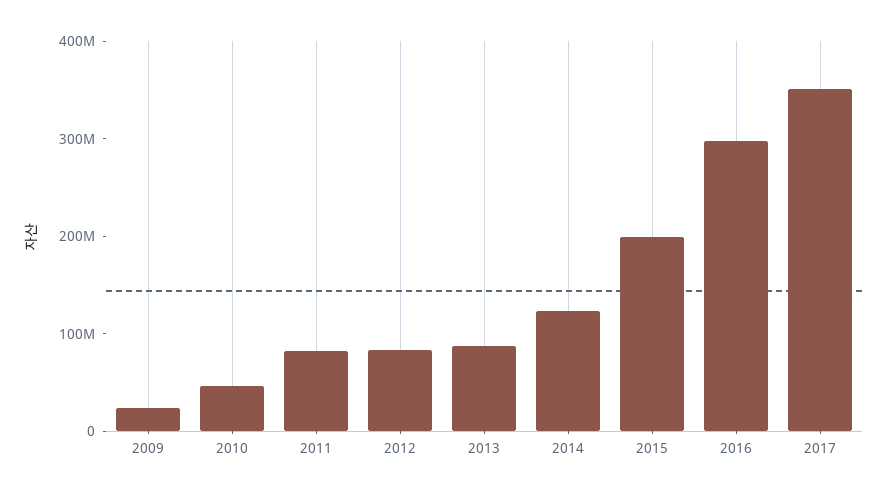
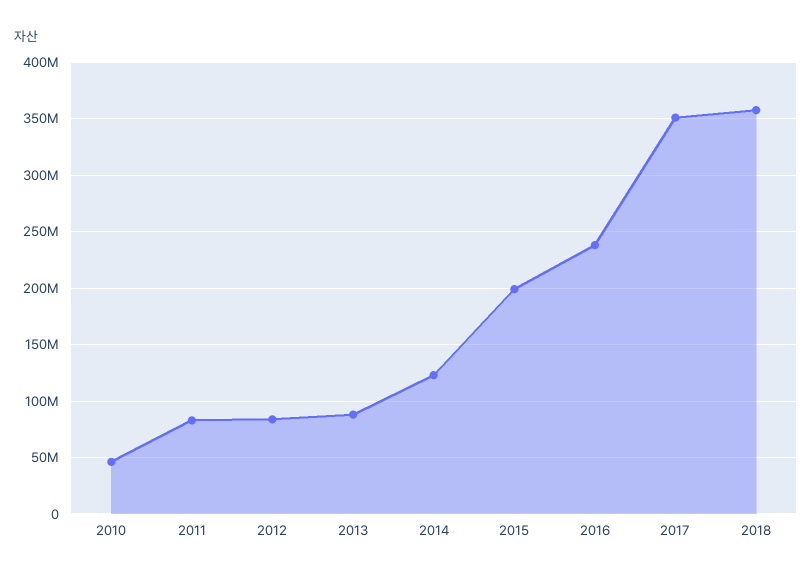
2009: 20000000 -> none
2016: 300000000 -> 240000000
2018: none -> 360000000

